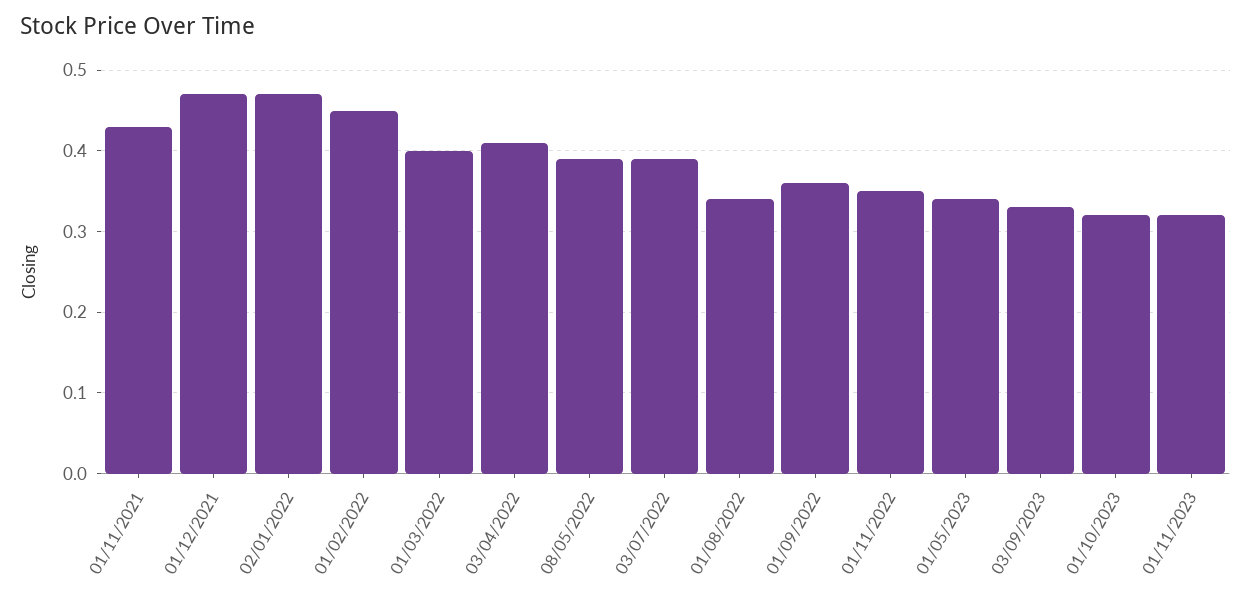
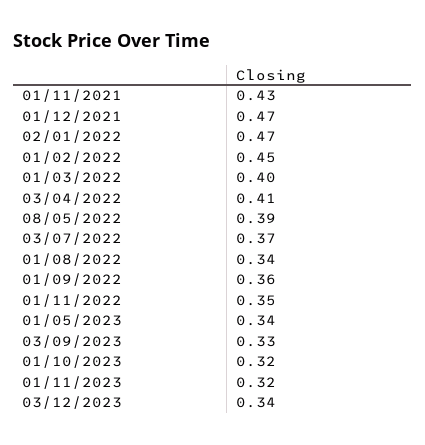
03/07/2022: 0.39 -> 0.37
03/12/2023: none -> 0.34

